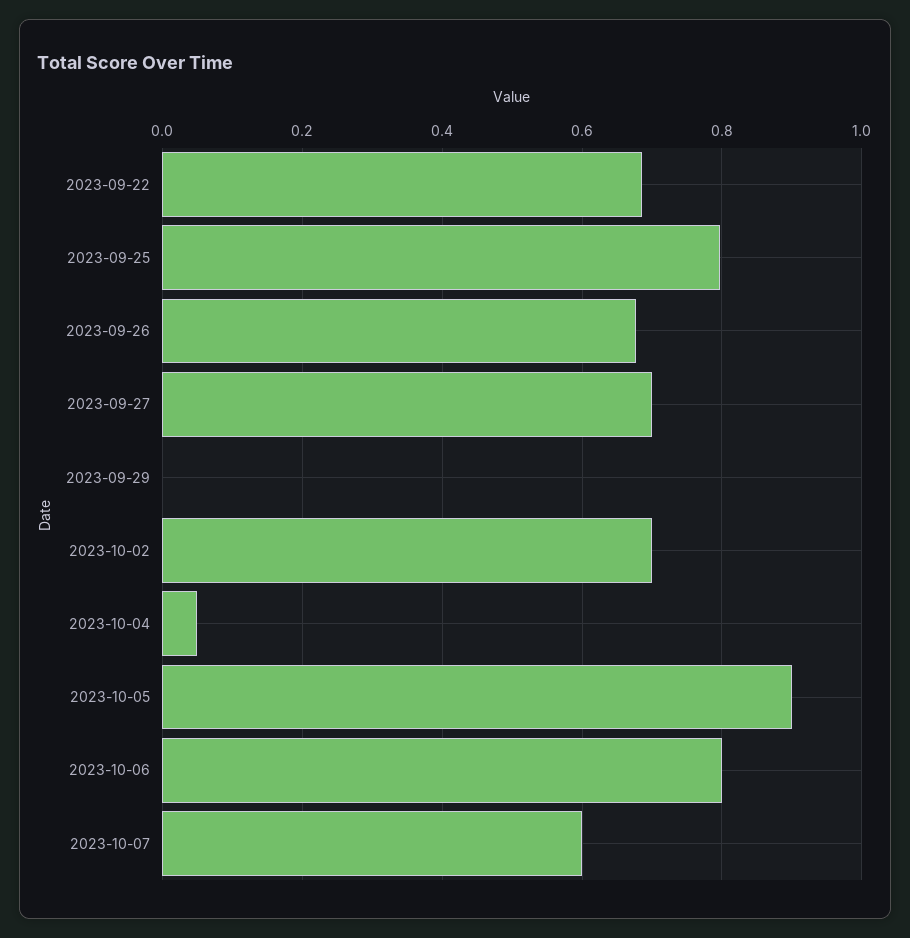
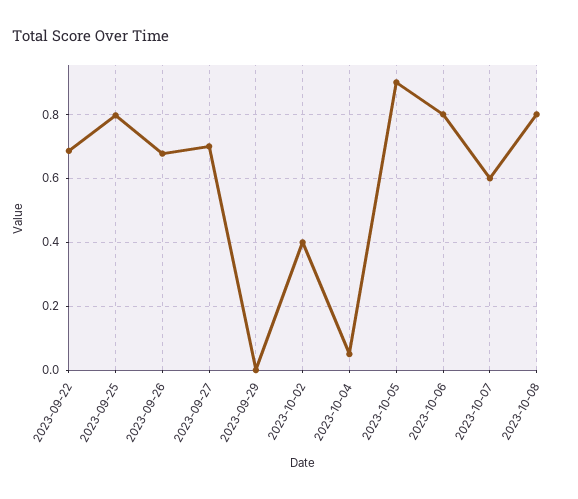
2023-10-02: 0.7 -> 0.4
2023-10-08: none -> 0.8

